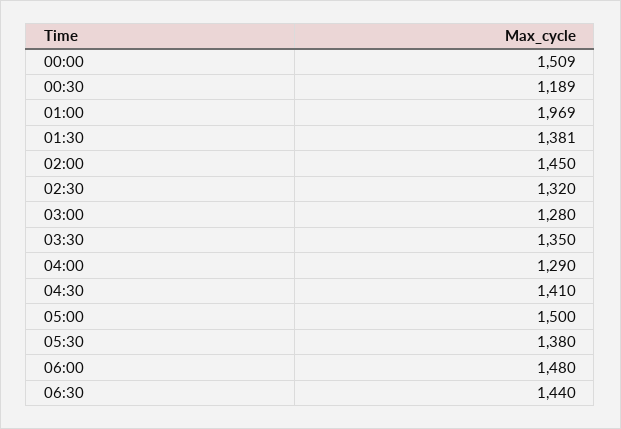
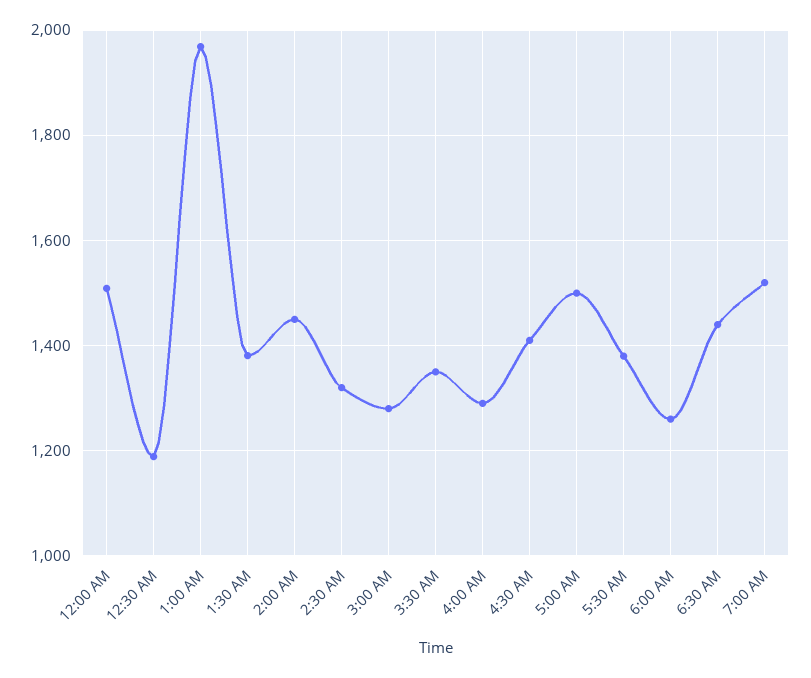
06:00: 1480 -> 1260
7:00 AM: none -> 1520

